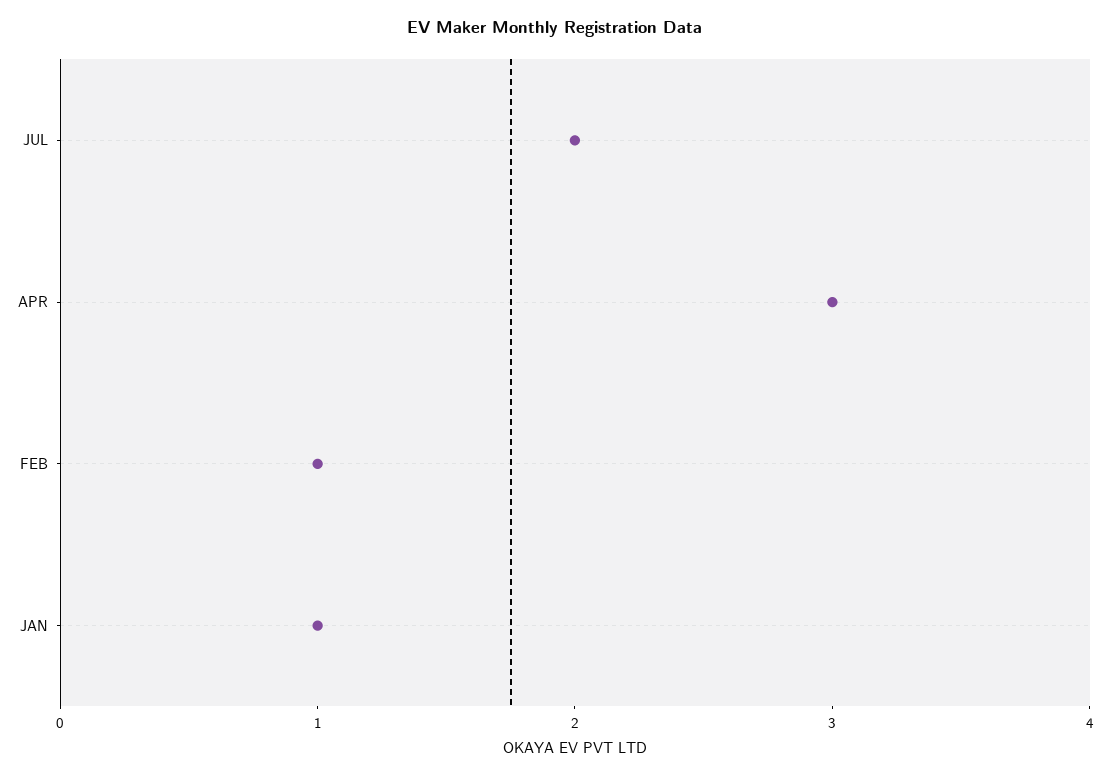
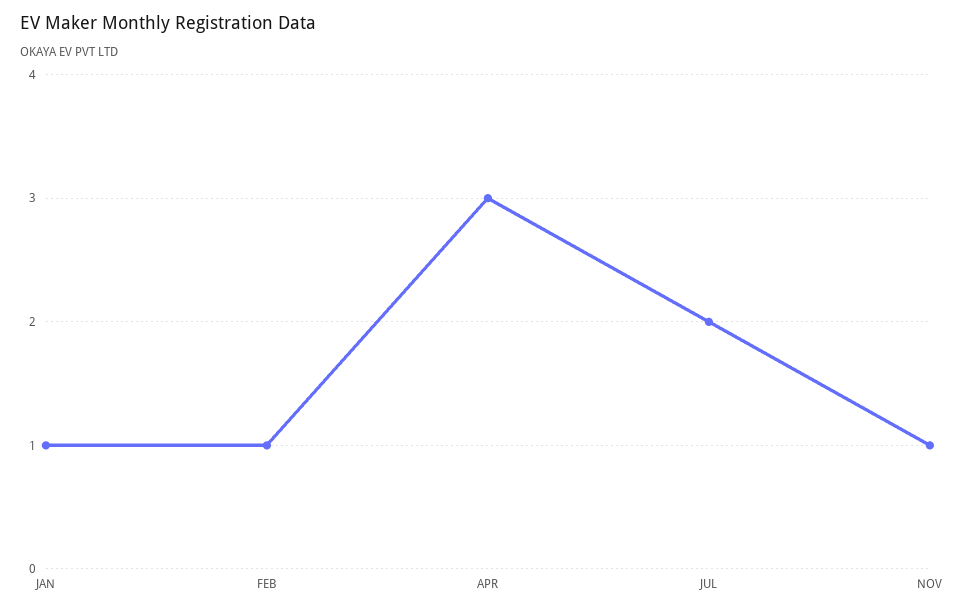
NOV: none -> 1

